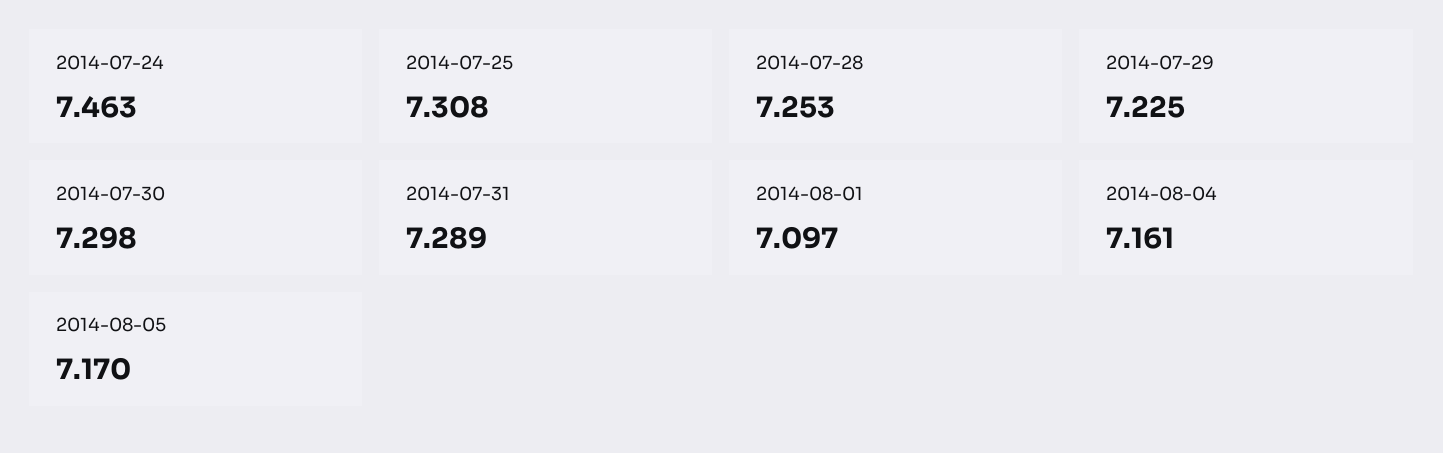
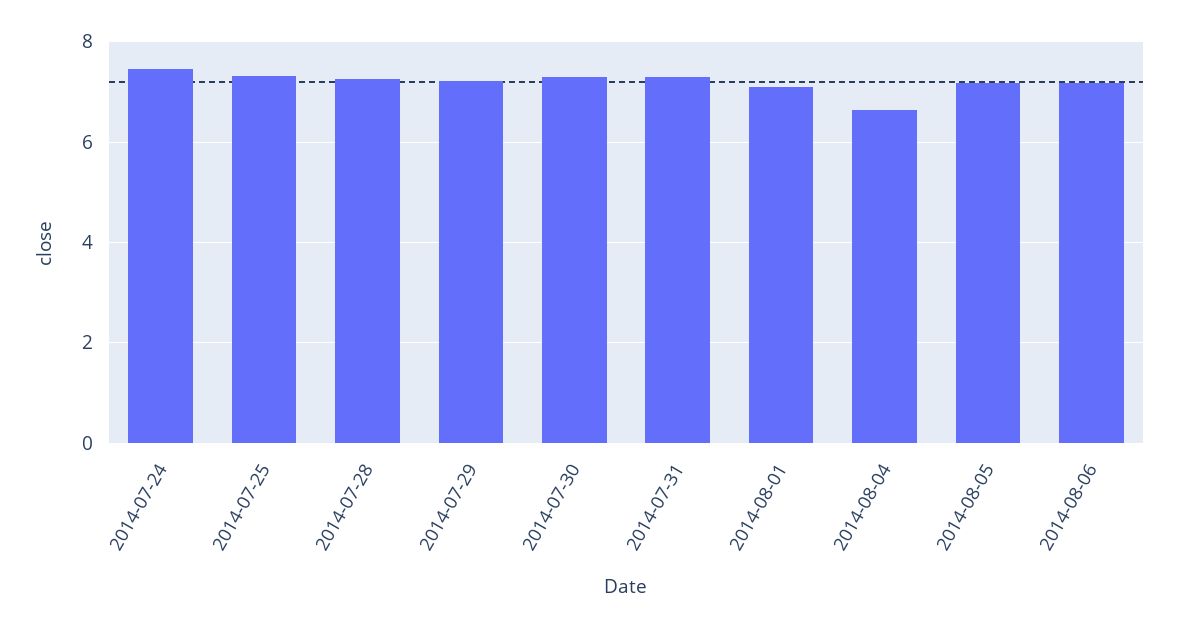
2014-08-04: 7.161 -> 6.6
2014-08-06: none -> 7.2

